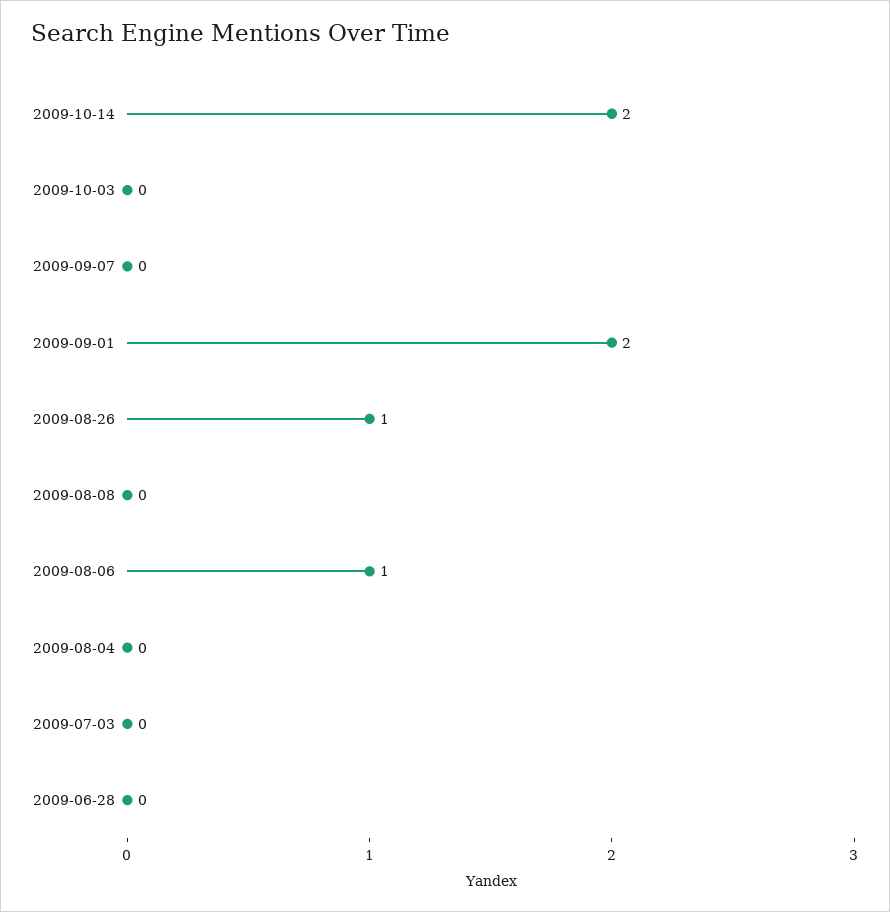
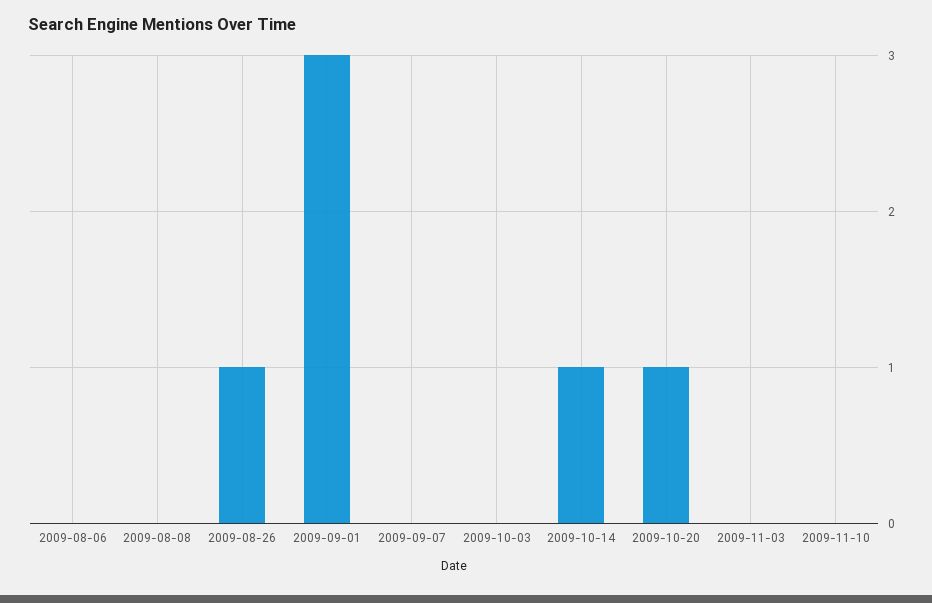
2009-10-14: 2 -> 1
2009-09-01: 2 -> 3
2009-08-06: 1 -> 0
2009-08-04: 0 -> none
2009-07-03: 0 -> none
2009-06-28: 0 -> none
2009-10-20: none -> 1
2009-11-03: none -> 0
2009-11-10: none -> 0

